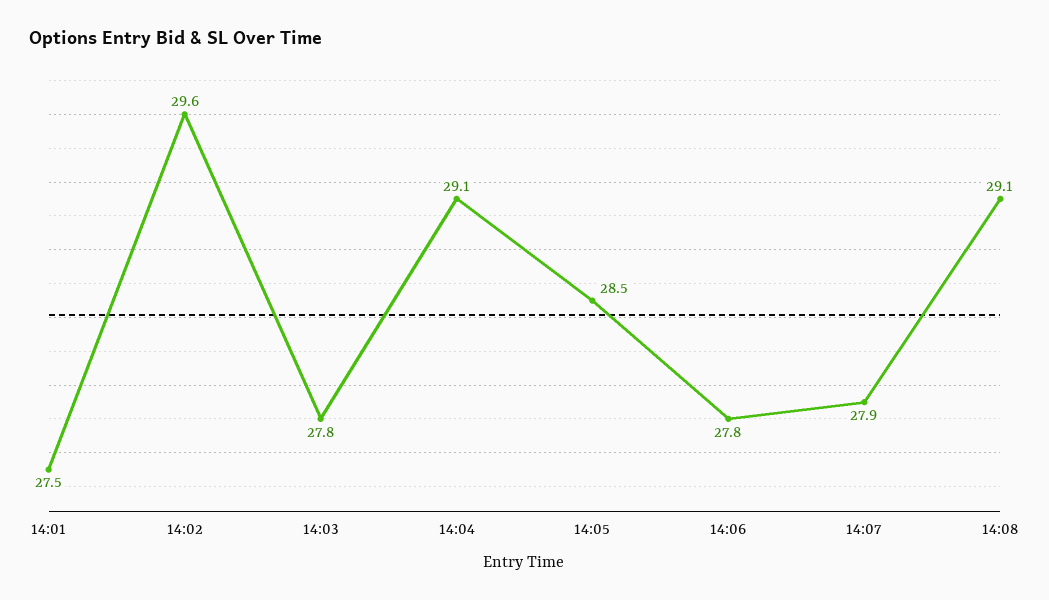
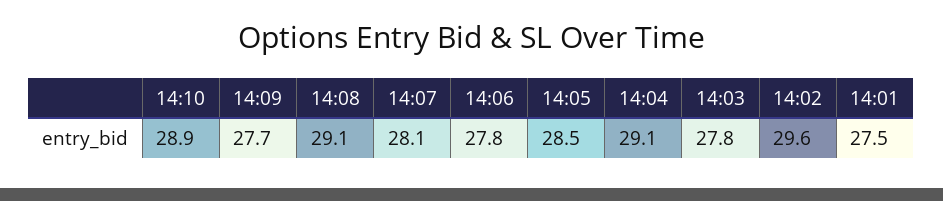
14:07: 27.9 -> 28.1
14:10: none -> 28.9
14:09: none -> 27.7

